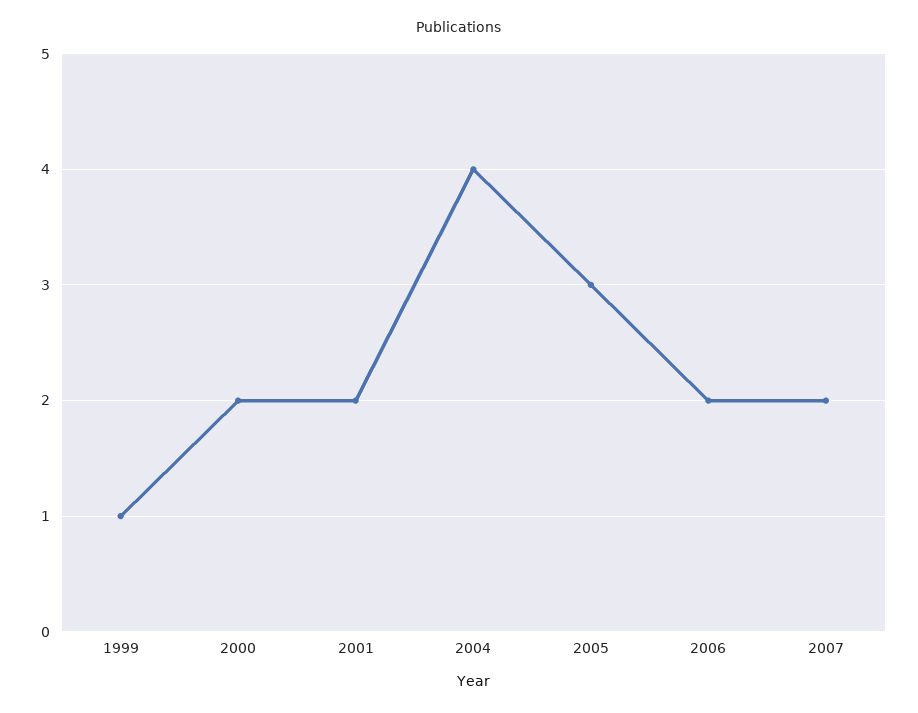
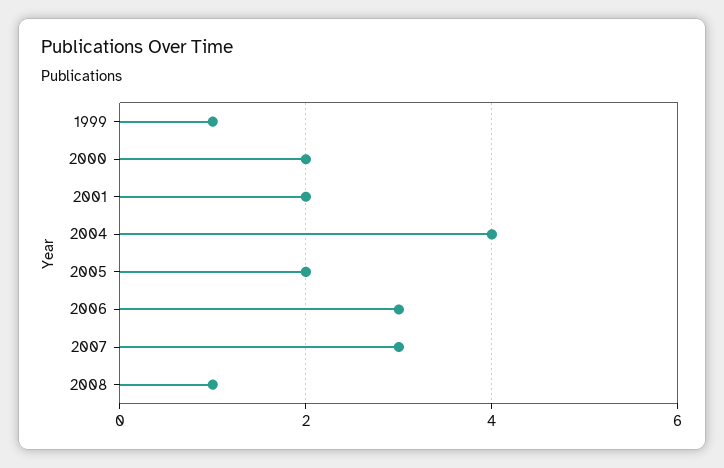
2005: 3 -> 2
2006: 2 -> 3
2007: 2 -> 3
2008: none -> 1

